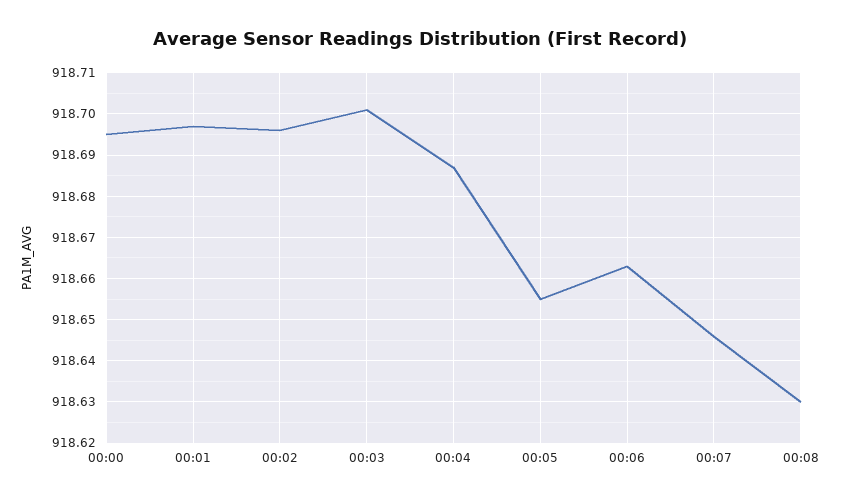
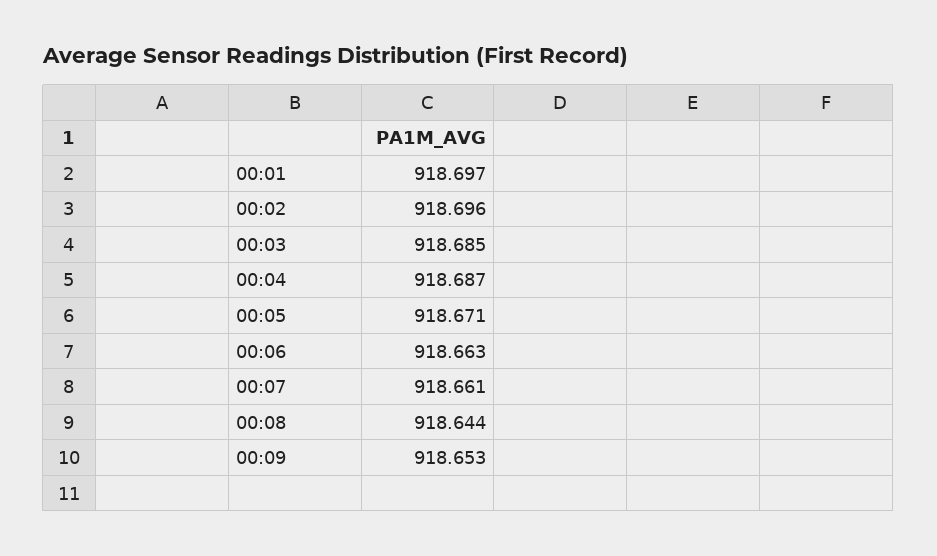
00:00: 918.695 -> none
00:03: 918.7 -> 918.685
00:05: 918.655 -> 918.671
00:07: 918.645 -> 918.661
00:08: 918.63 -> 918.644
00:09: none -> 918.653

